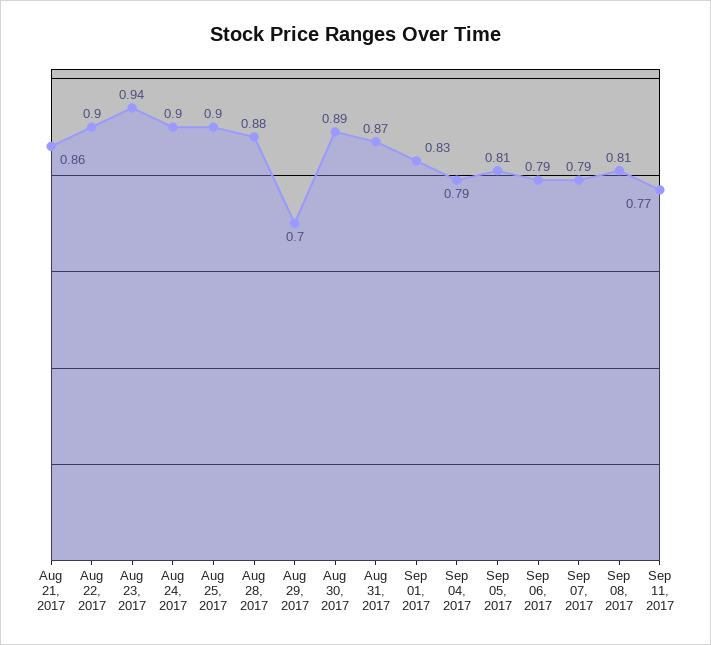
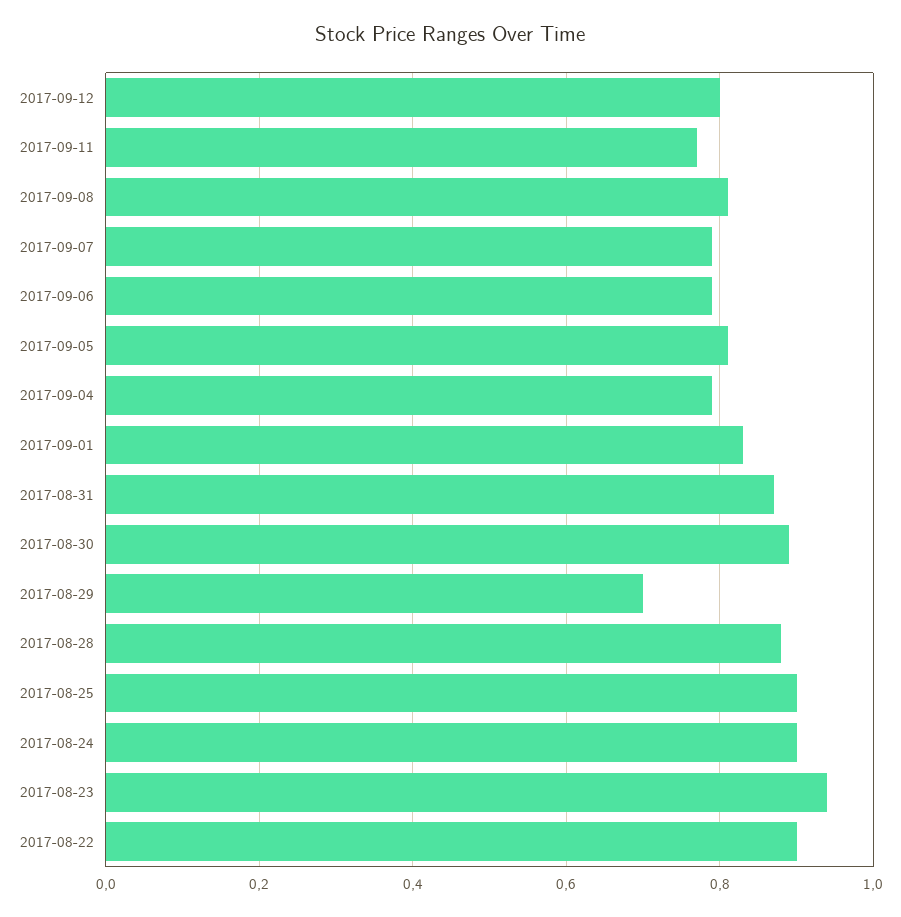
Aug 21, 2017: 0.86 -> none
2017-09-12: none -> 0.8

